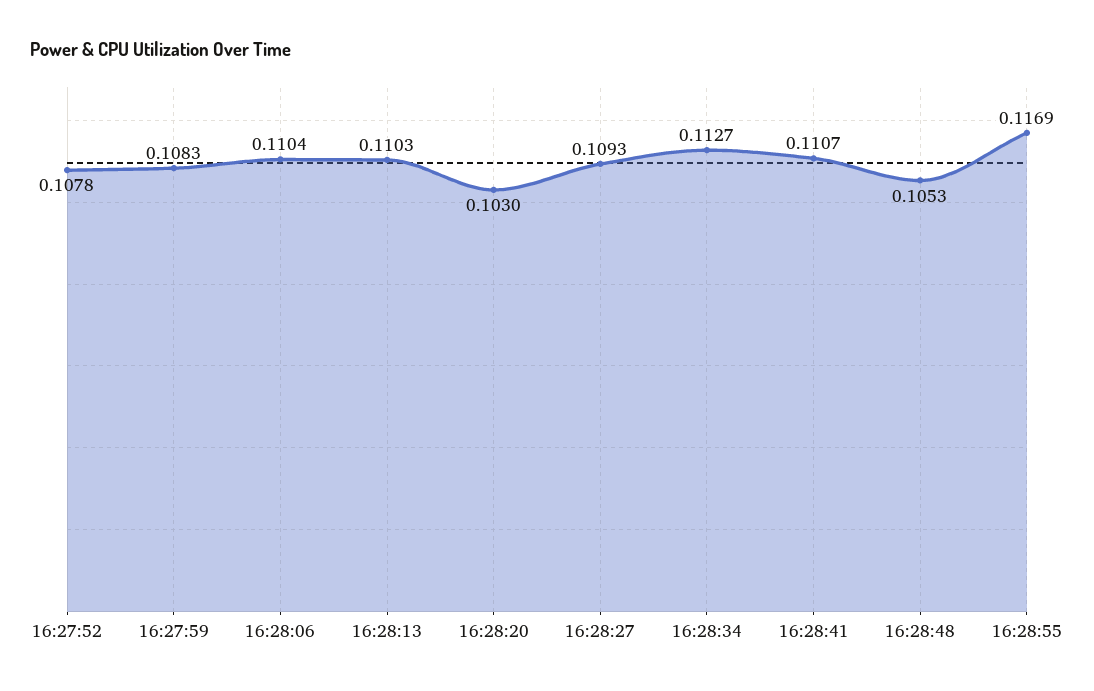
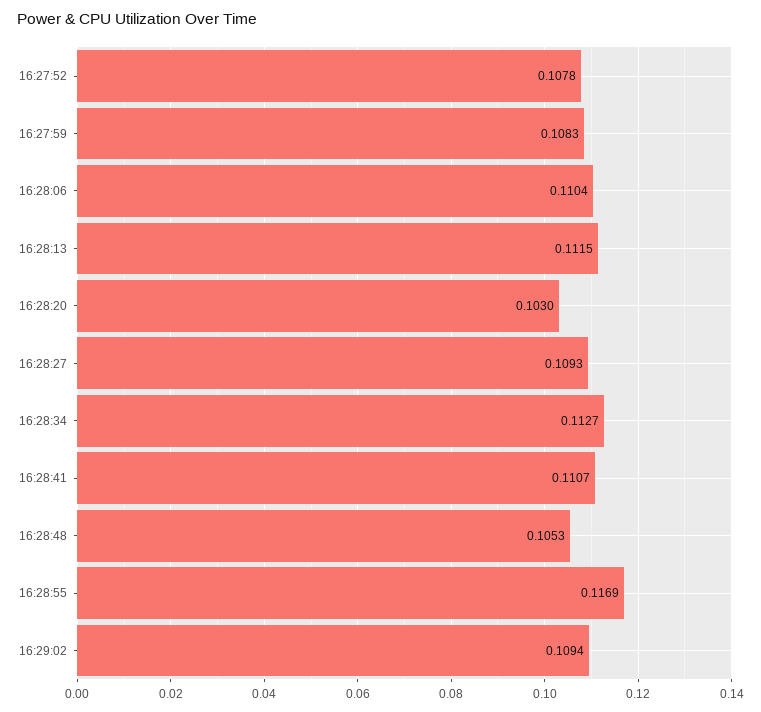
16:28:13: 0.1103 -> 0.1115
16:29:02: none -> 0.1094

